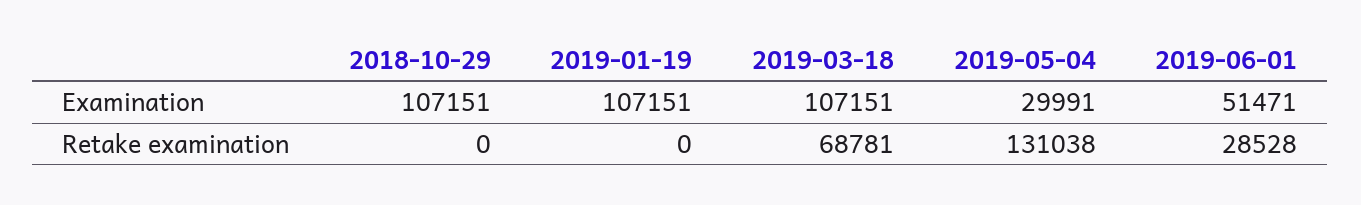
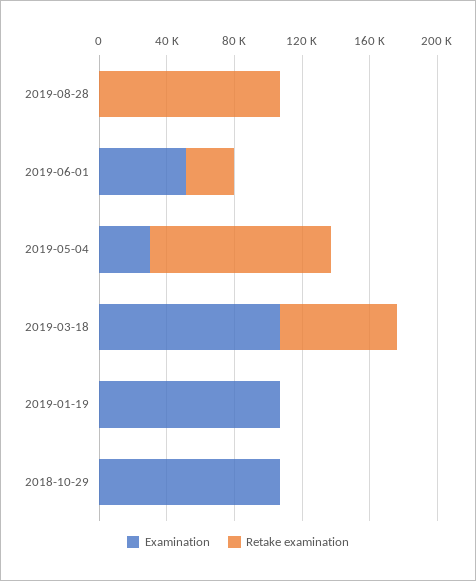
Retake examination, 2019-05-04: 131038 -> 110000
Examination, 2019-08-28: none -> 0
Retake examination, 2019-08-28: none -> 110000

